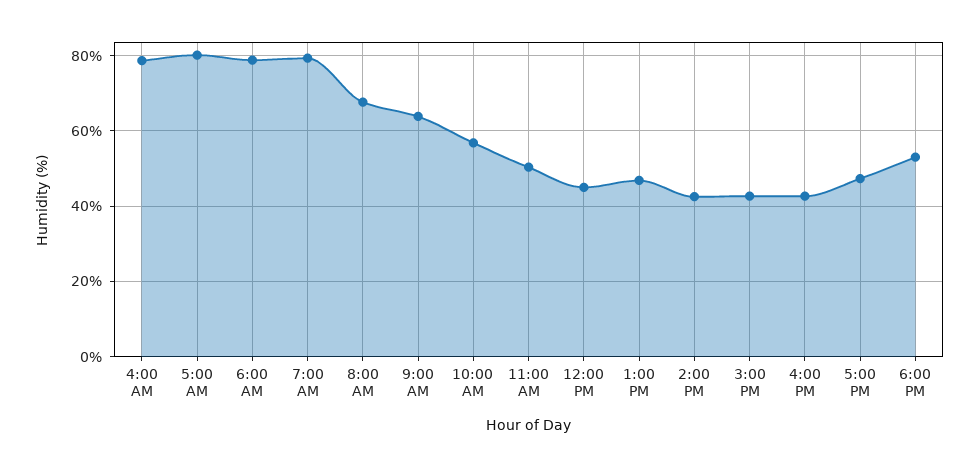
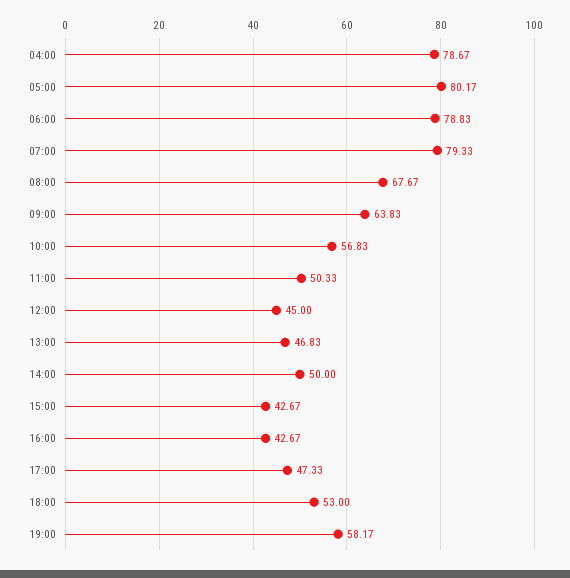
2:00 PM: 42 -> 50
19:00: none -> 58.17

